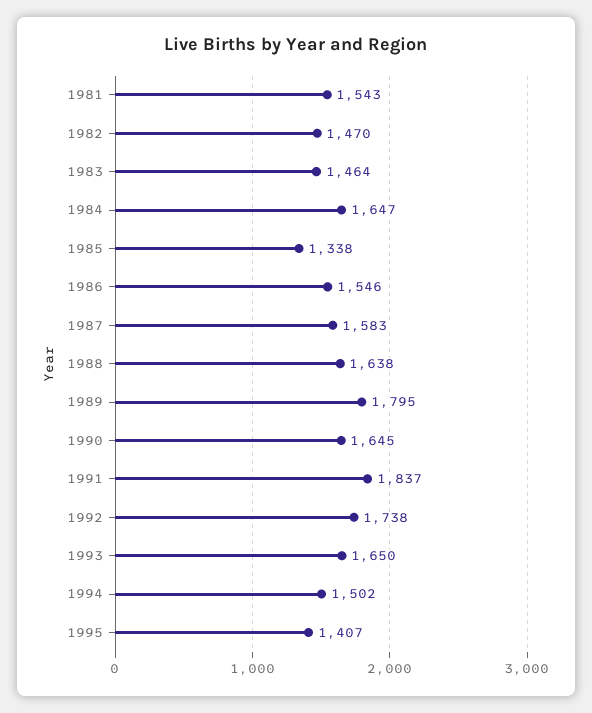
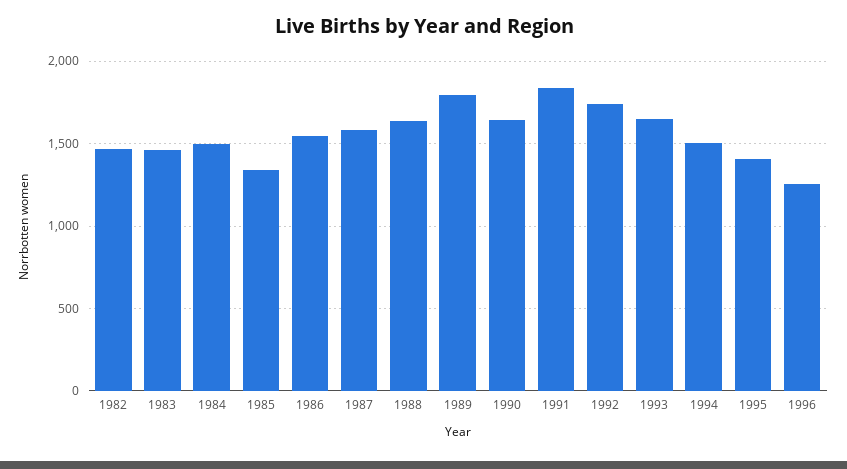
1981: 1543 -> none
1984: 1647 -> 1500
1996: none -> 1250

